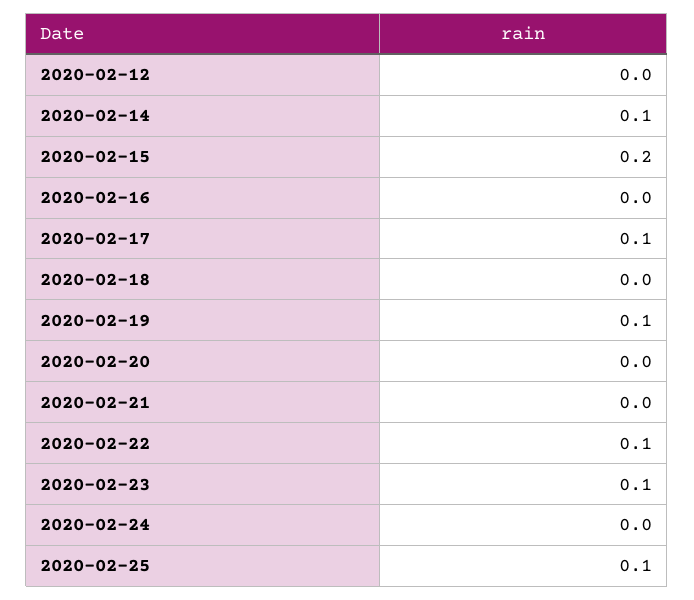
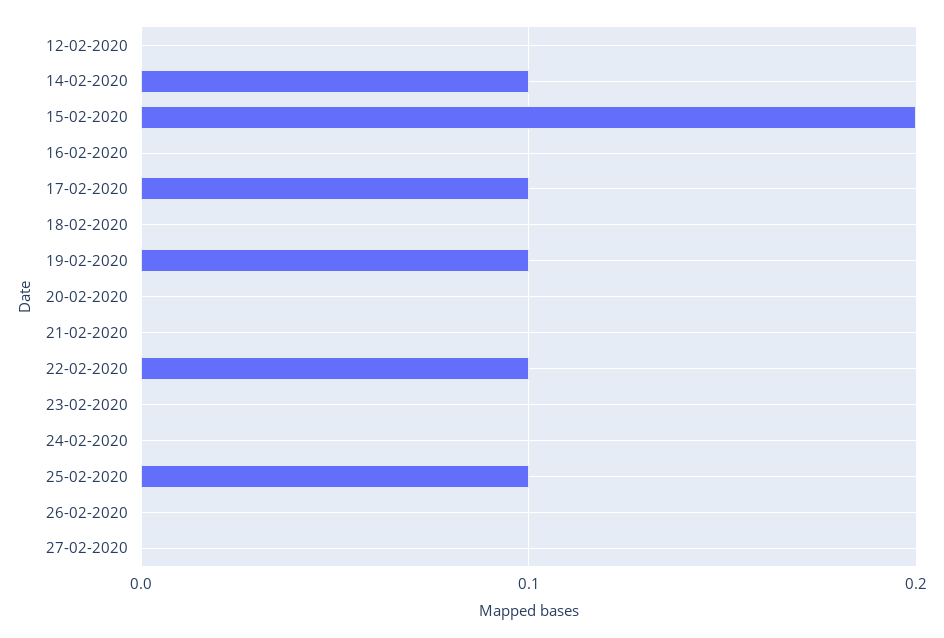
2020-02-23: 0.1 -> 0
26-02-2020: none -> 0
27-02-2020: none -> 0

